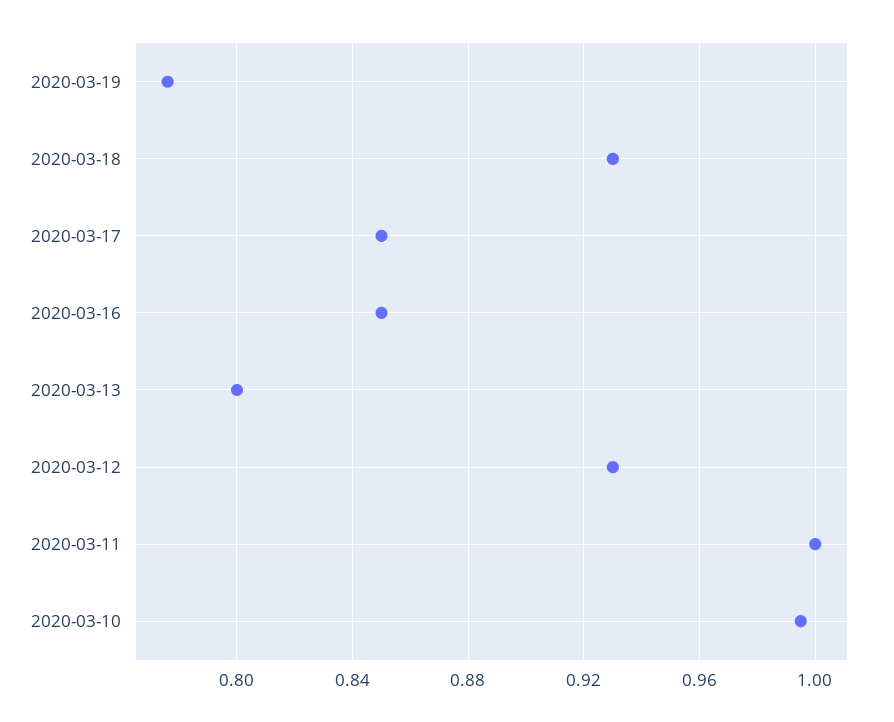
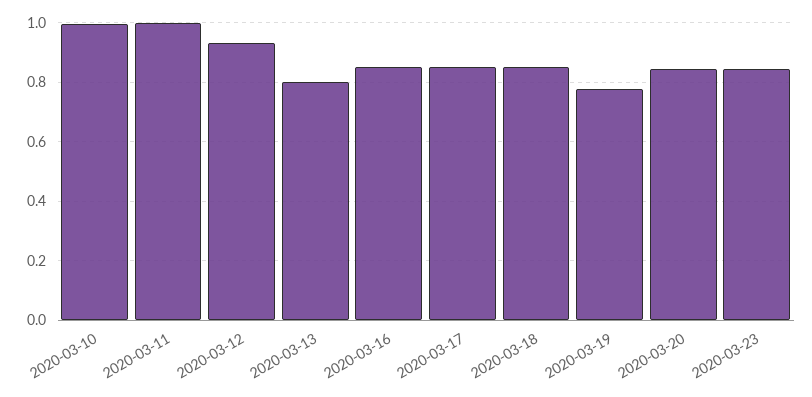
2020-03-18: 0.93 -> 0.85
2020-03-20: none -> 0.85
2020-03-23: none -> 0.85

